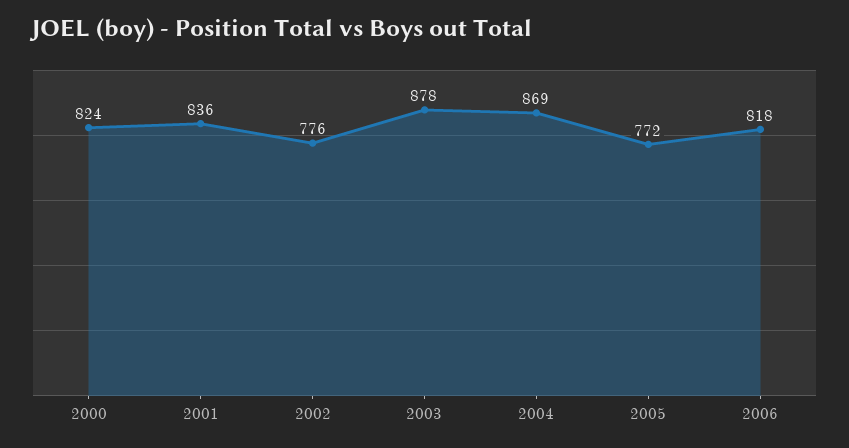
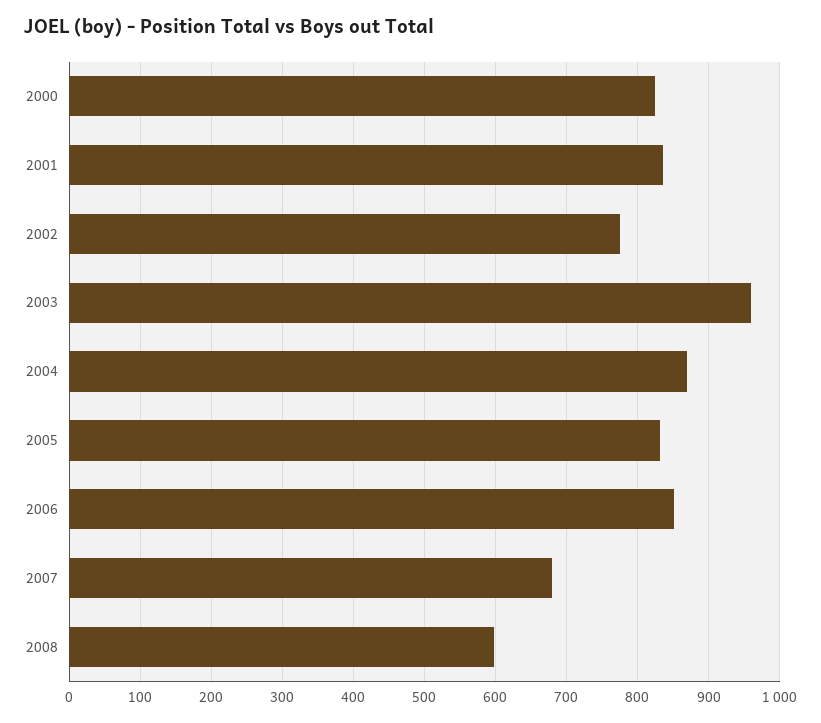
2003: 878 -> 960
2005: 772 -> 830
2006: 818 -> 850
2007: none -> 680
2008: none -> 600

